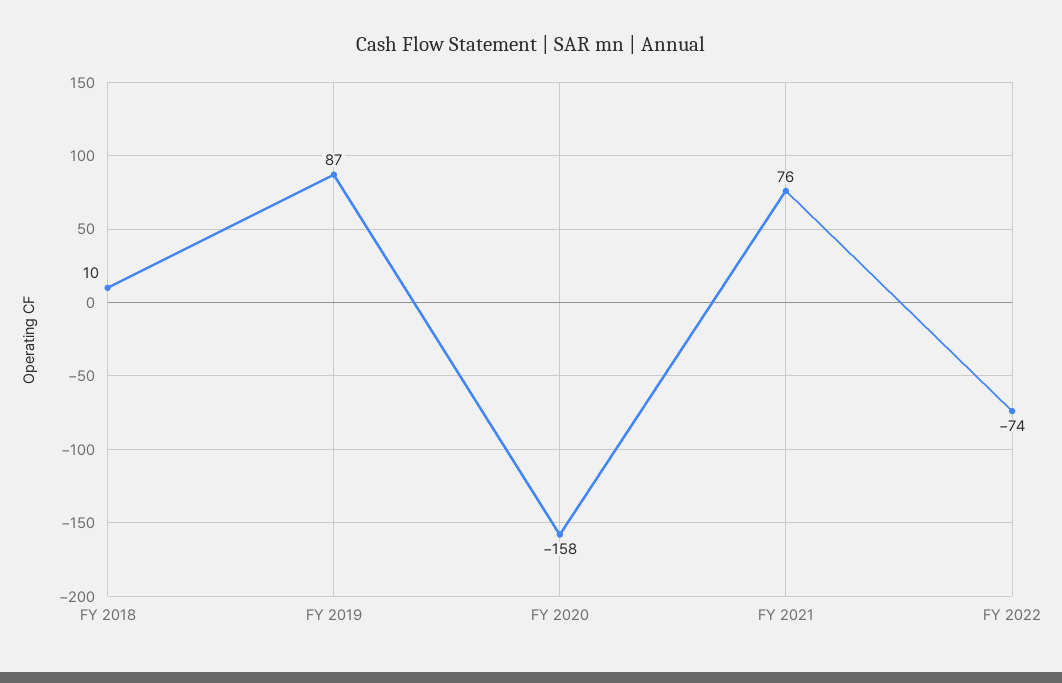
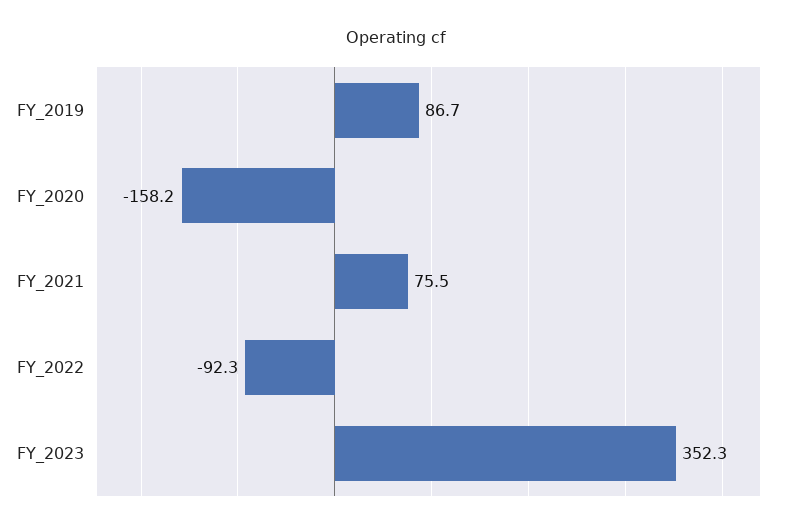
FY 2018: 10 -> none
FY 2022: -74 -> -92.3
FY_2023: none -> 352.3

